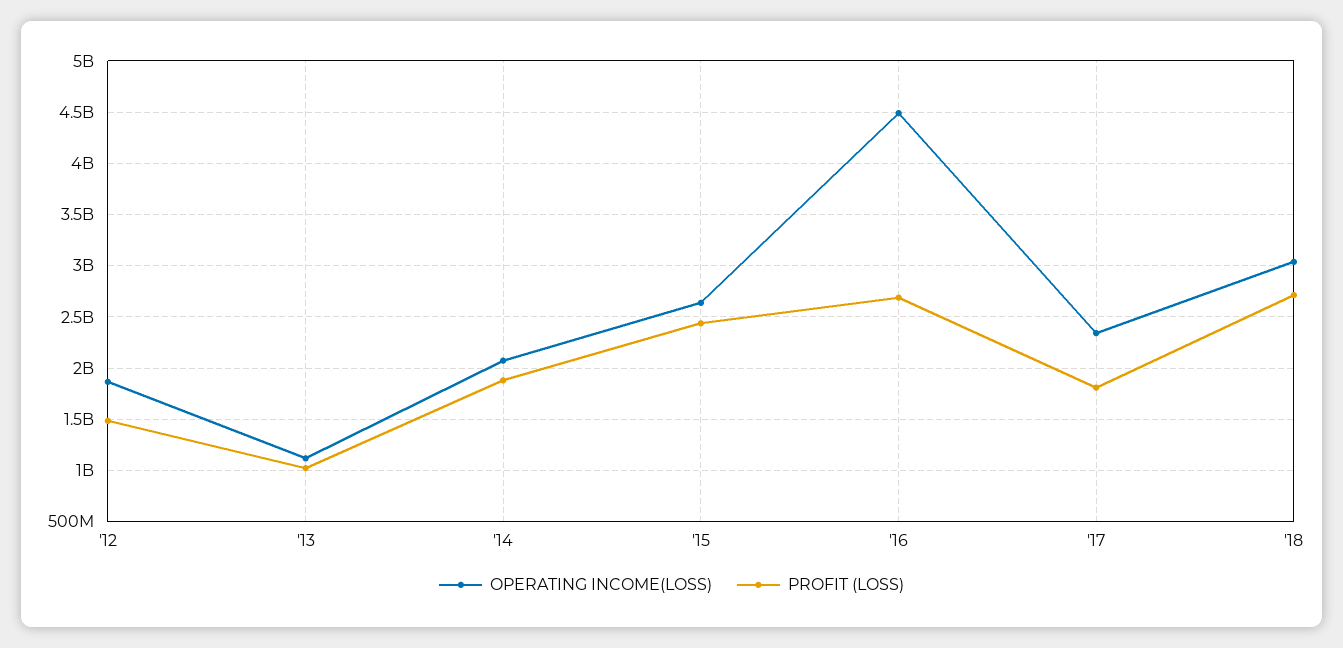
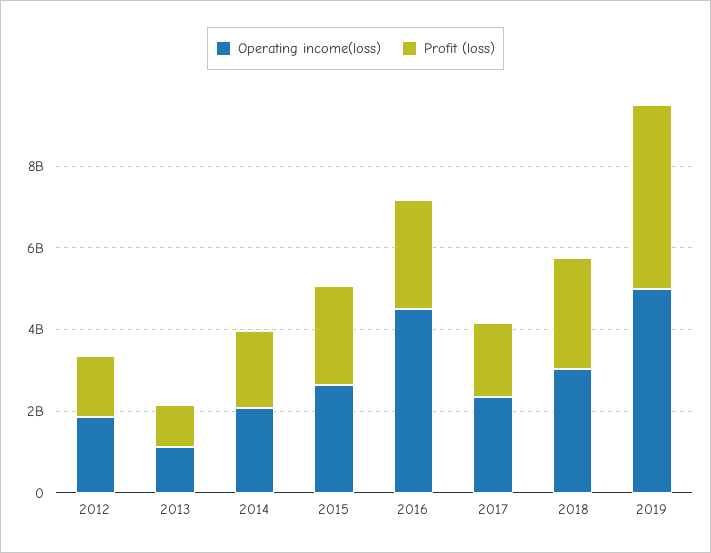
OPERATING INCOME(LOSS), 2019: none -> 5000000000
PROFIT (LOSS), 2019: none -> 4500000000

